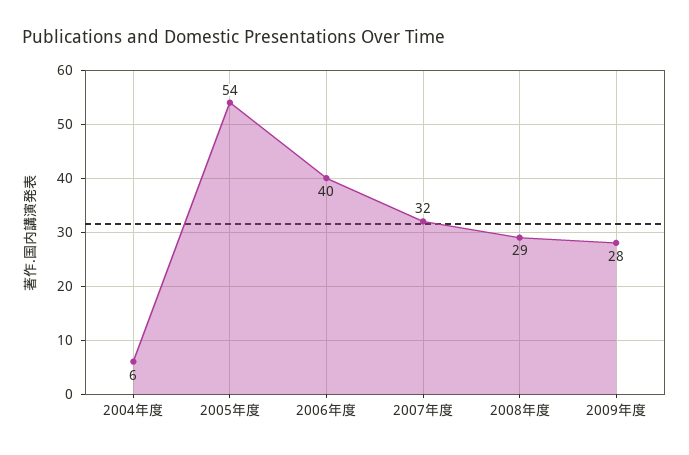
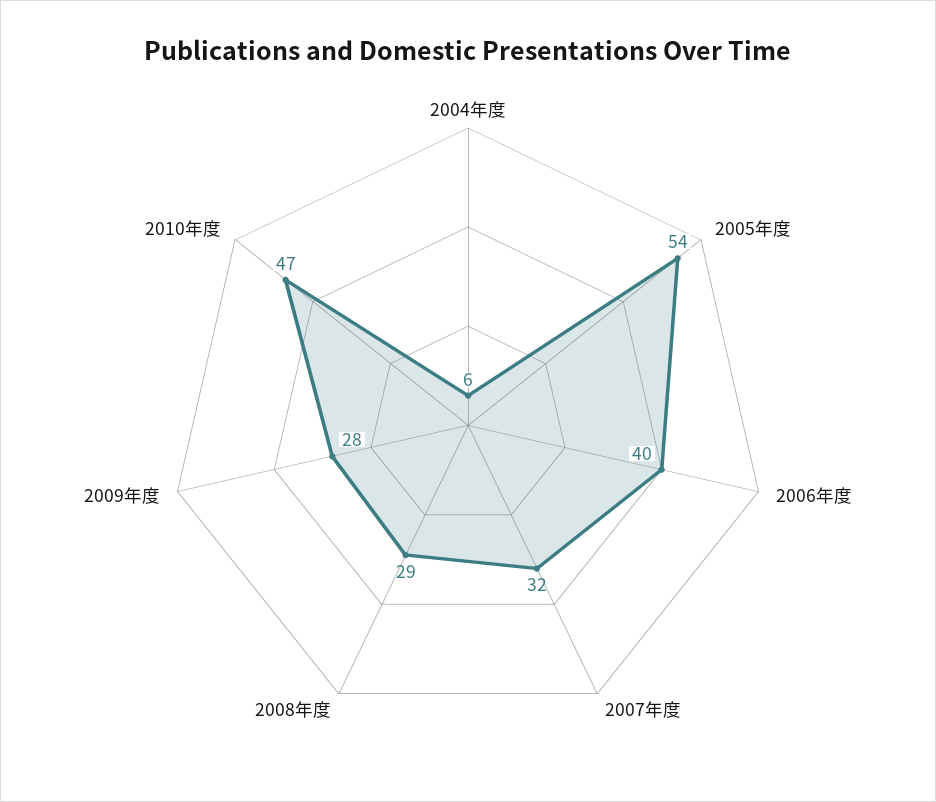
2010年度: none -> 47

